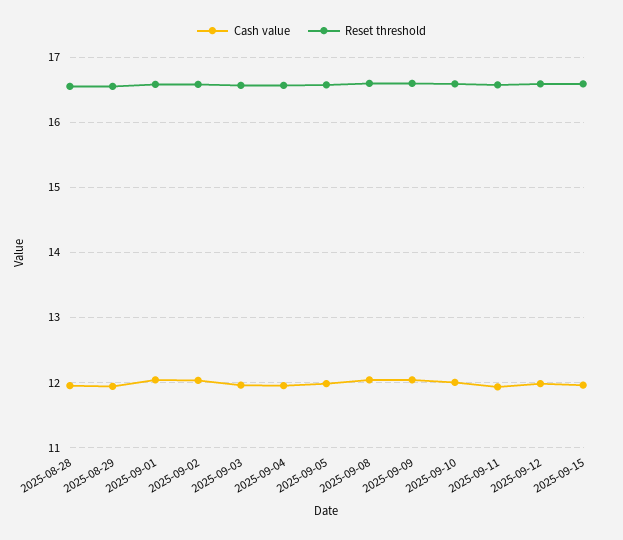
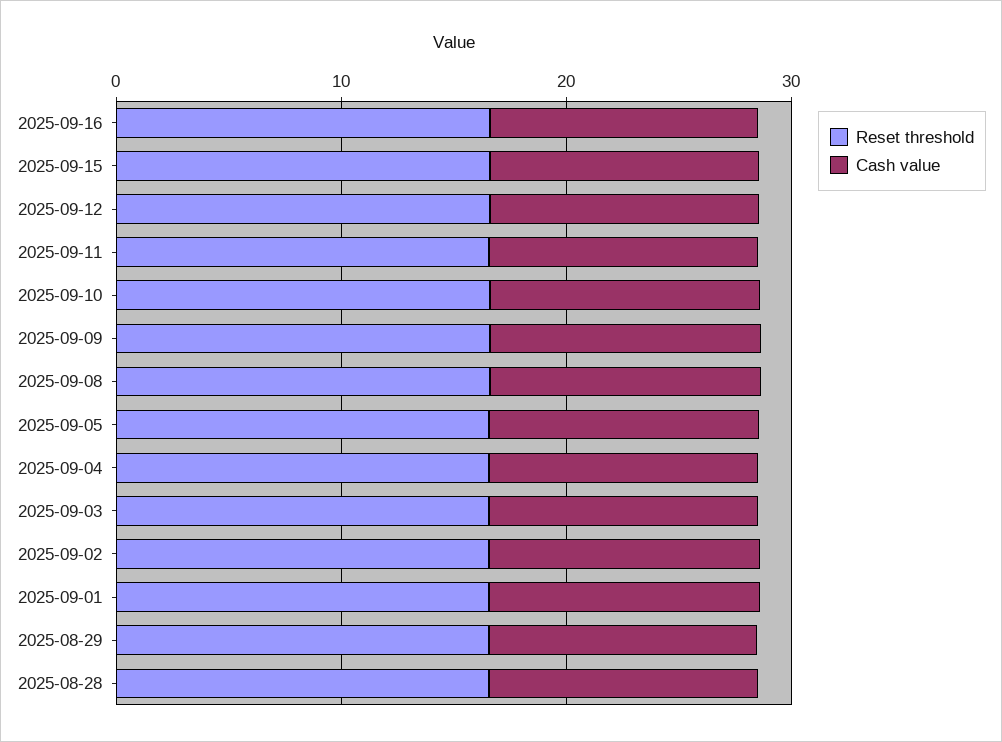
Reset threshold, 2025-09-16: none -> 16
Cash value, 2025-09-16: none -> 12

